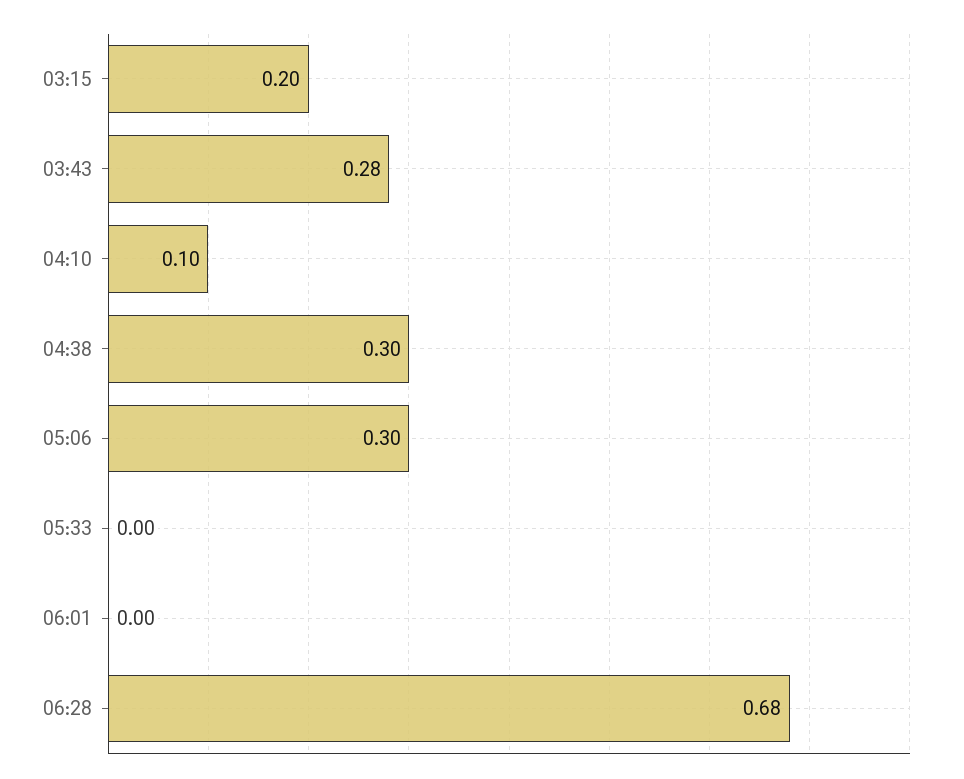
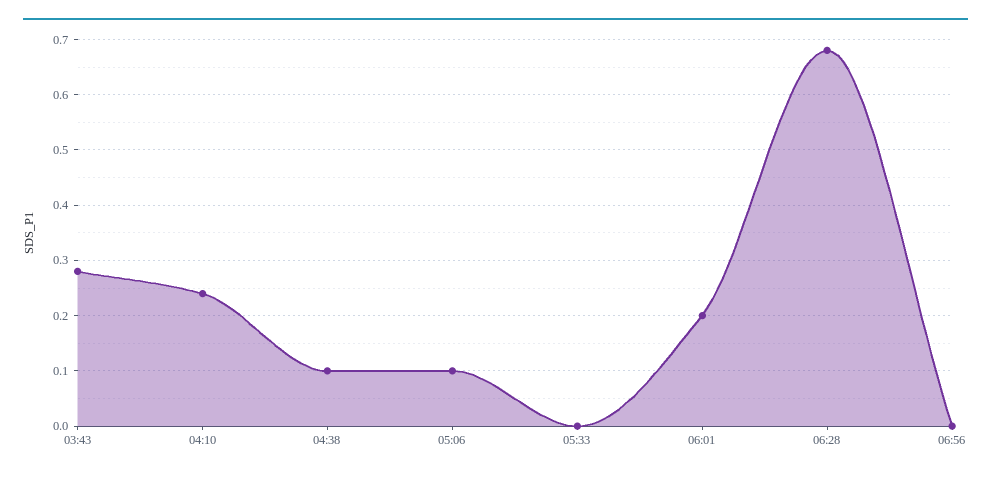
03:15: 0.2 -> none
04:10: 0.1 -> 0.25
04:38: 0.3 -> 0.1
05:06: 0.3 -> 0.1
06:01: 0 -> 0.2
06:56: none -> 0

